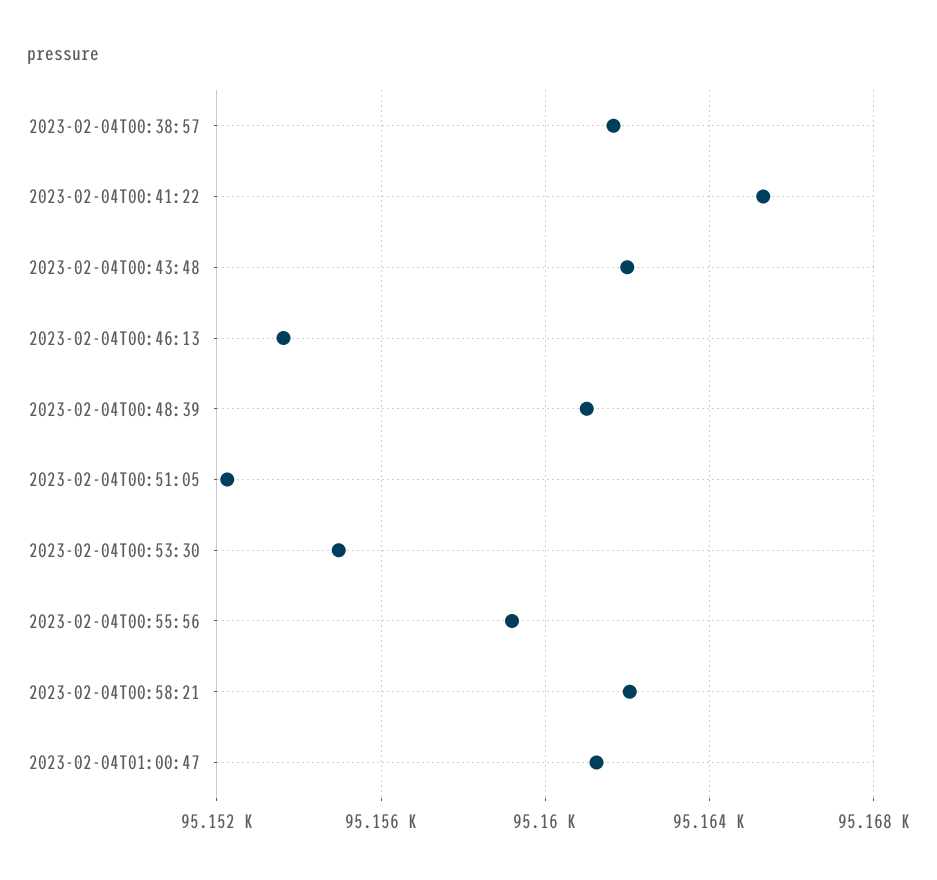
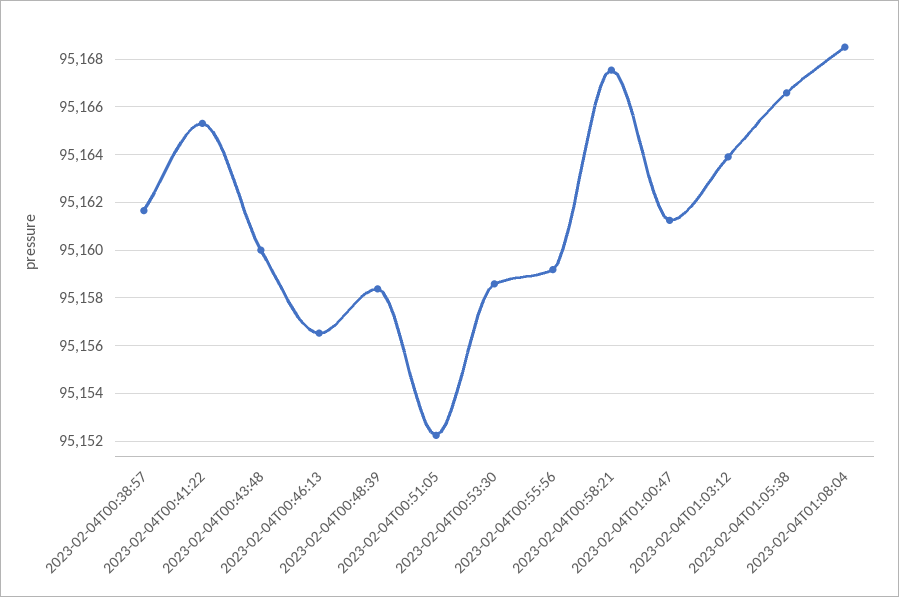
2023-02-04T00:43:48: 95162 -> 95160
2023-02-04T00:46:13: 95153.5 -> 95156.5
2023-02-04T00:48:39: 95161 -> 95158.5
2023-02-04T00:53:30: 95155 -> 95158.5
2023-02-04T00:58:21: 95162 -> 95167.5
2023-02-04T01:03:12: none -> 95164
2023-02-04T01:05:38: none -> 95166.5
2023-02-04T01:08:04: none -> 95168.5

